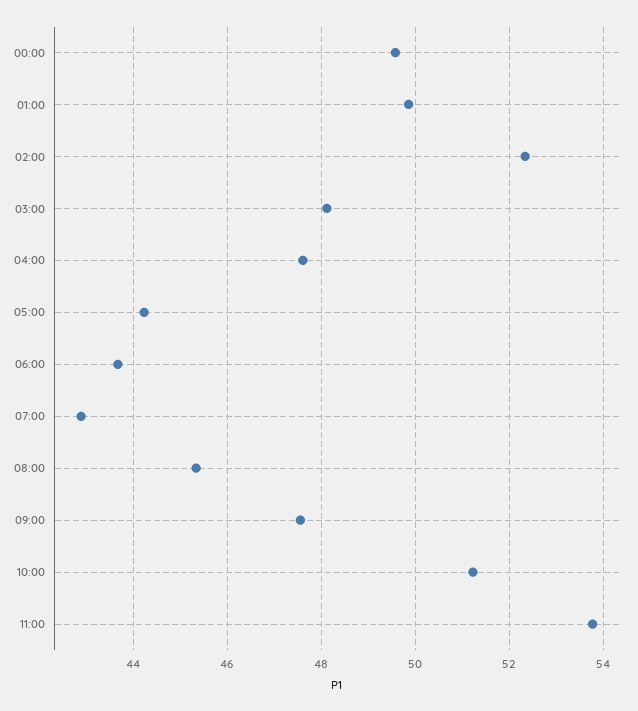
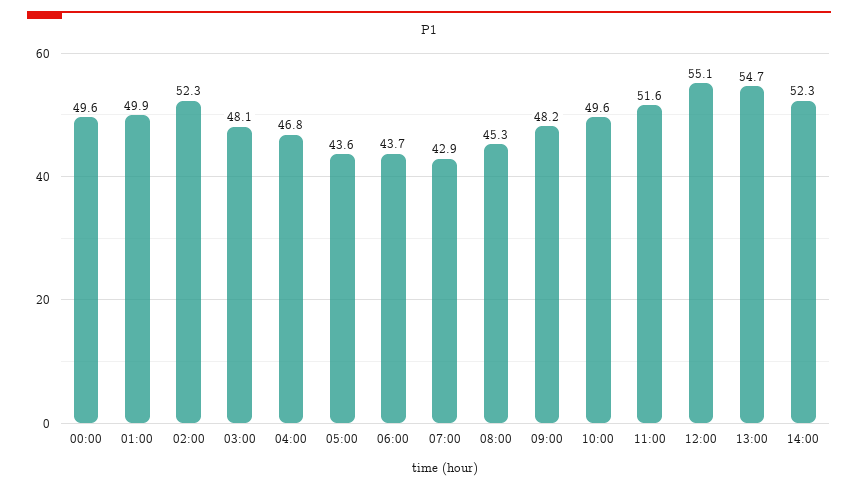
04:00: 47.6 -> 46.8
05:00: 44.2 -> 43.6
09:00: 47.6 -> 48.2
10:00: 51.2 -> 49.6
11:00: 53.8 -> 51.6
12:00: none -> 55.1
13:00: none -> 54.7
14:00: none -> 52.3

